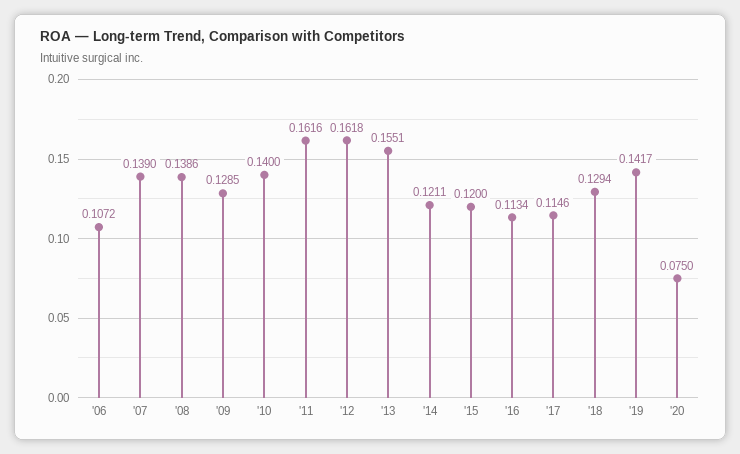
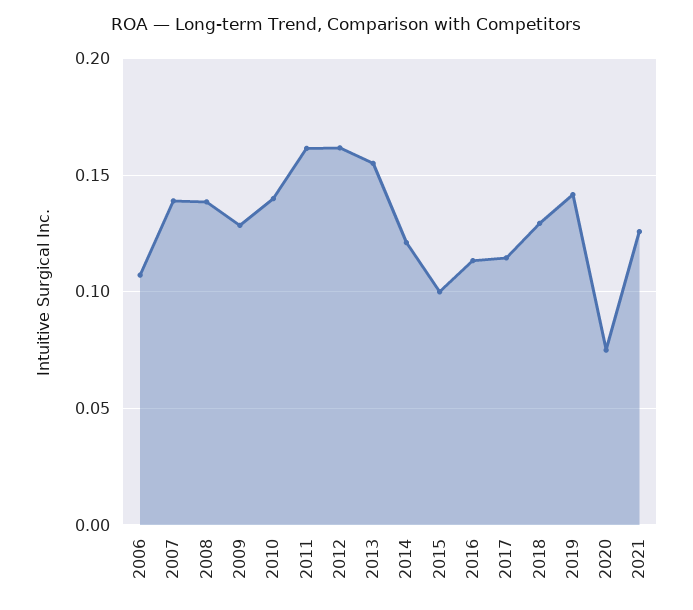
'15: 0.12 -> 0.1
2021: none -> 0.125

